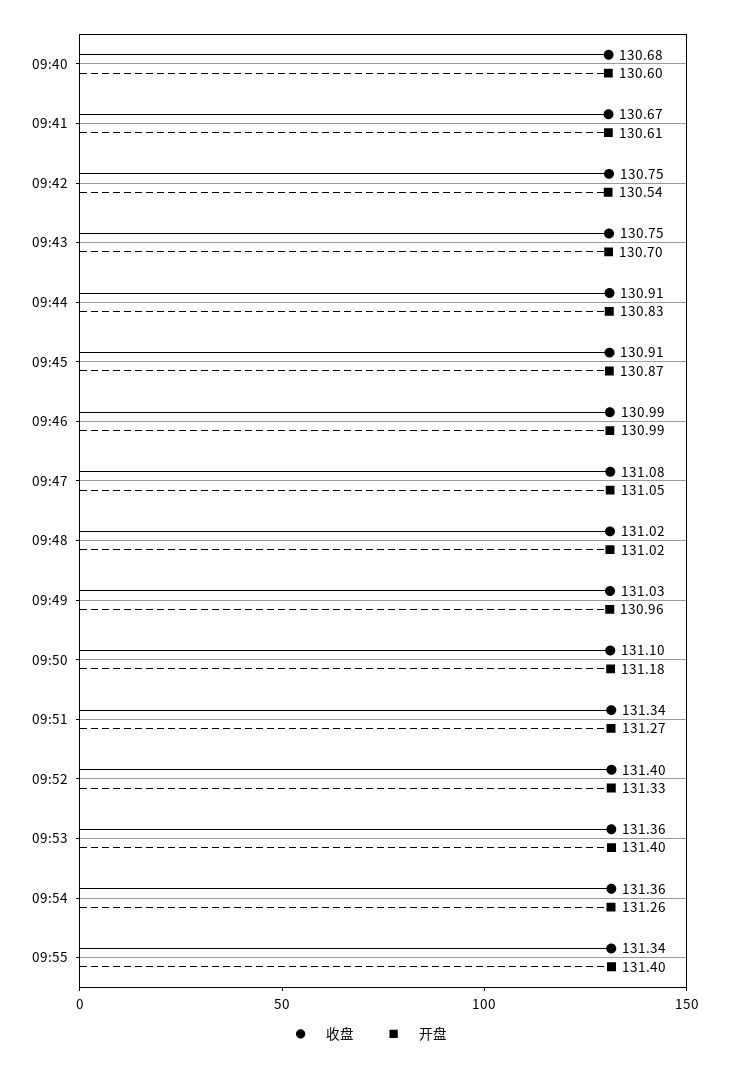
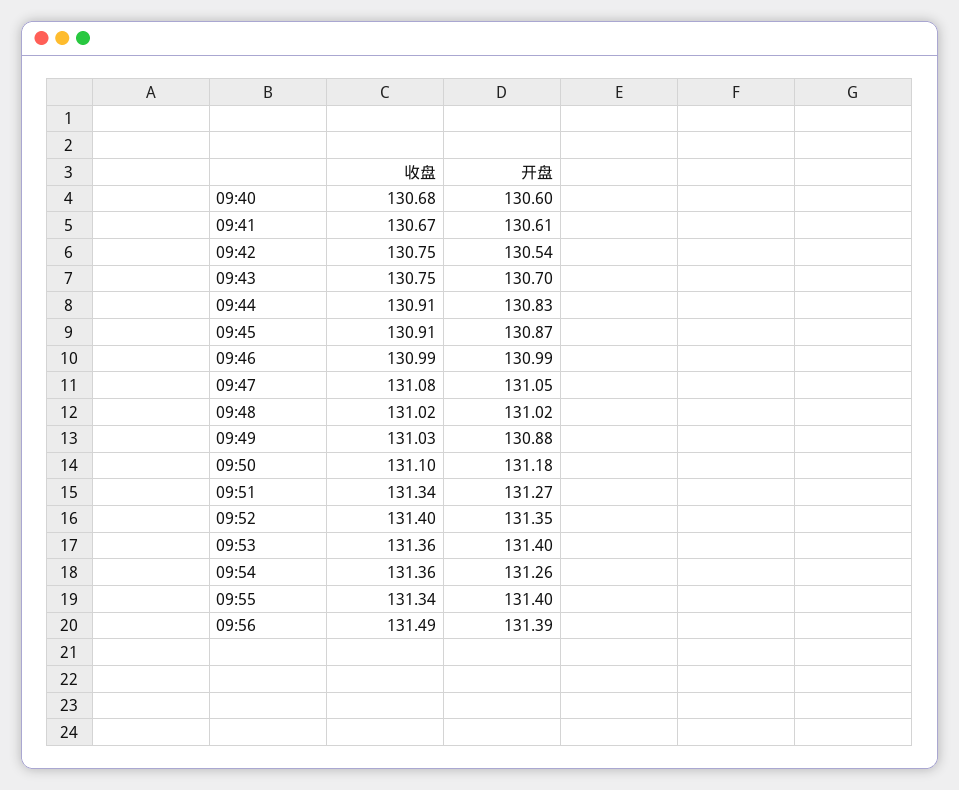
开盘, 09:49: 130.96 -> 130.88
开盘, 09:52: 131.33 -> 131.35
收盘, 09:56: none -> 131.49
开盘, 09:56: none -> 131.39

